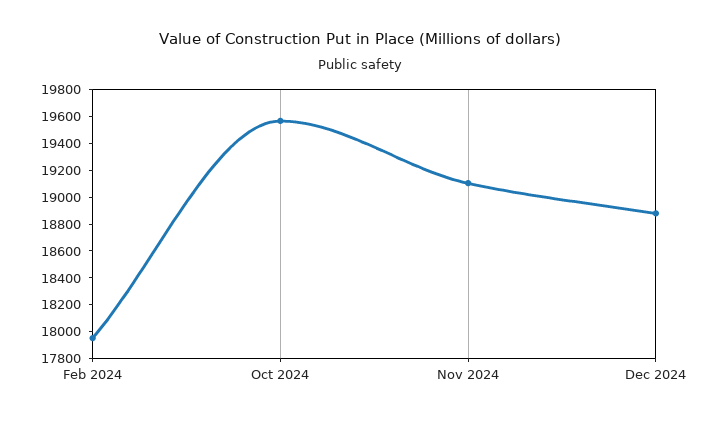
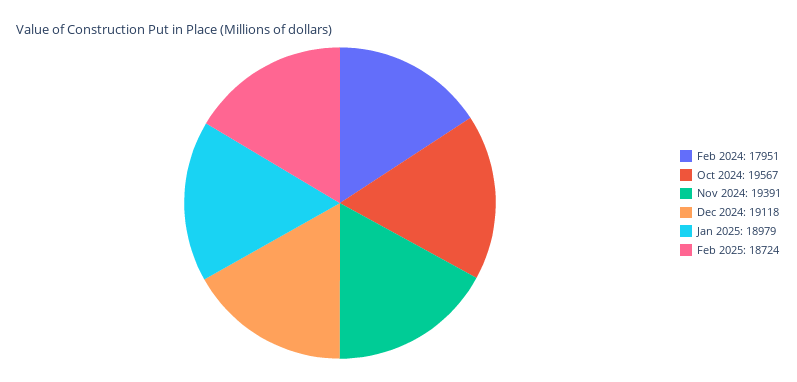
Nov 2024: 19100 -> 19391
Dec 2024: 18900 -> 19118
Jan 2025: none -> 18979
Feb 2025: none -> 18724

